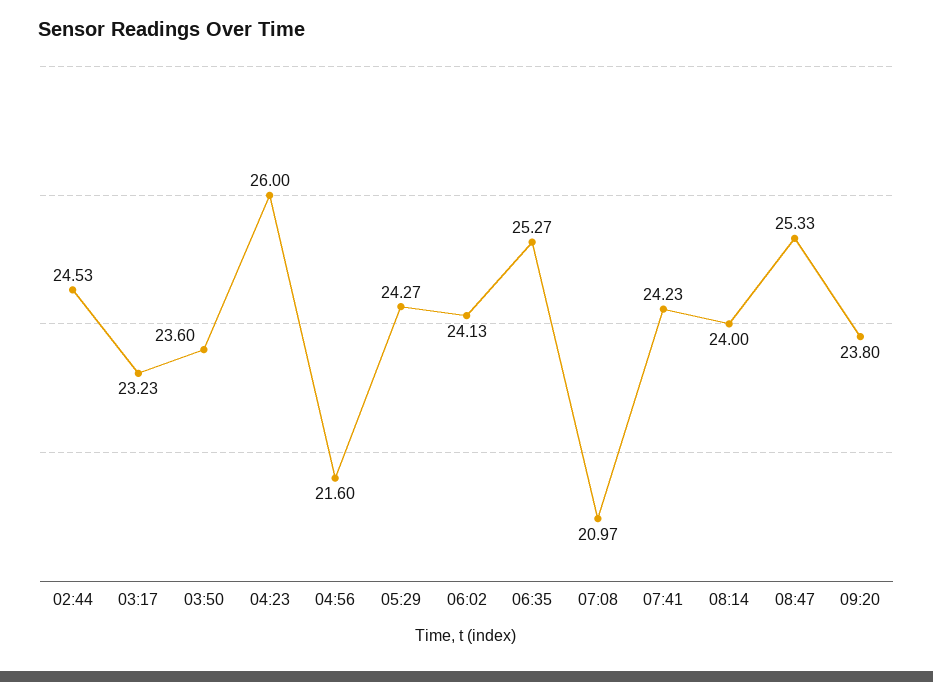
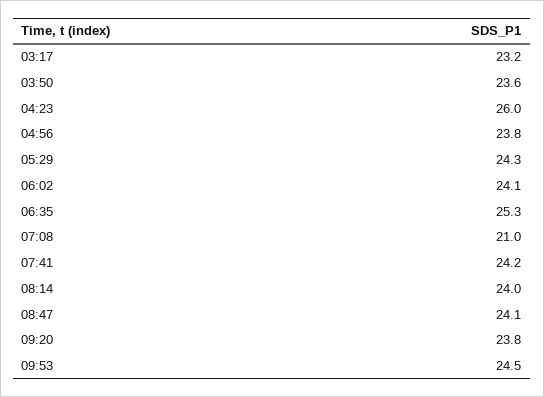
02:44: 24.53 -> none
04:56: 21.6 -> 23.8
08:47: 25.33 -> 24.1
09:53: none -> 24.5

